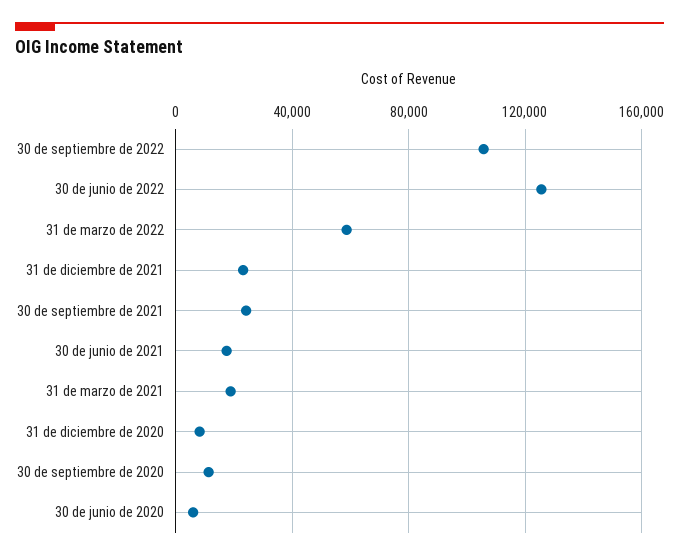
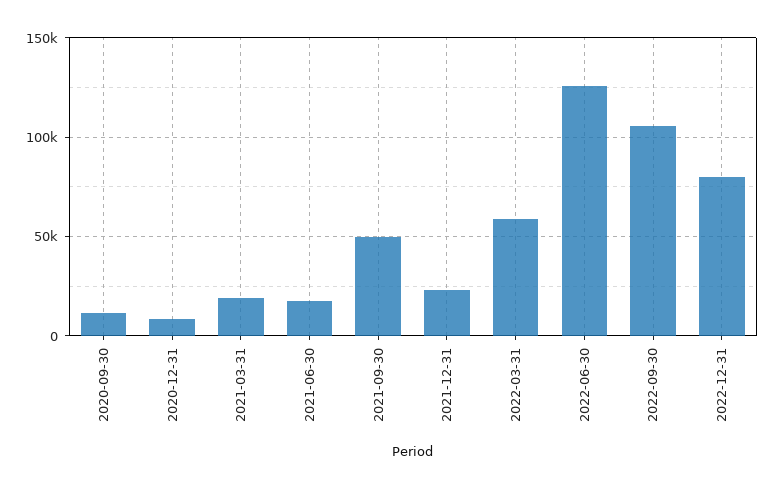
30 de septiembre de 2021: 25000 -> 50000
30 de junio de 2020: 5000 -> none
2022-12-31: none -> 80000

